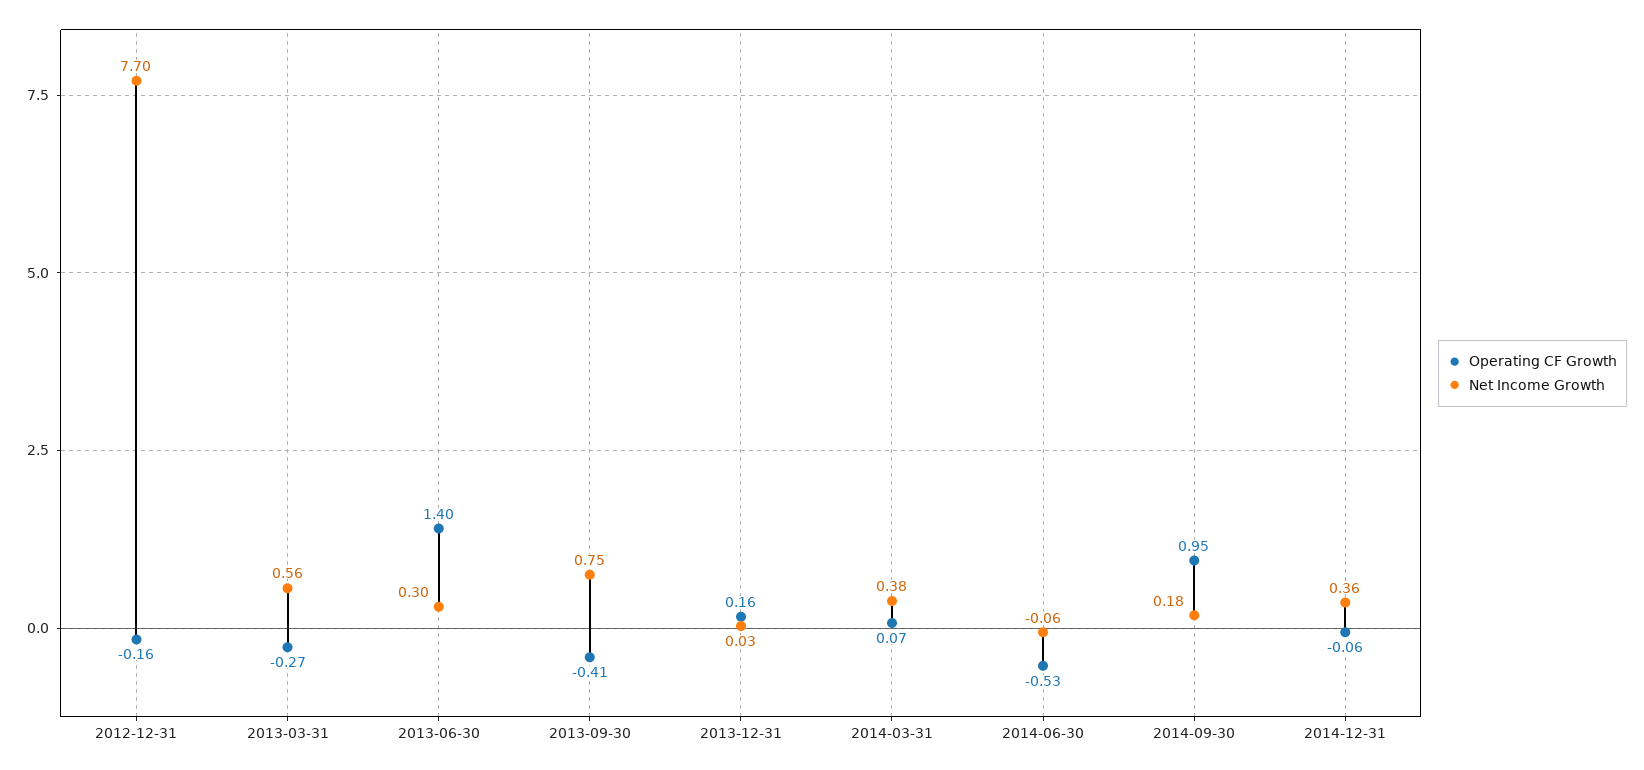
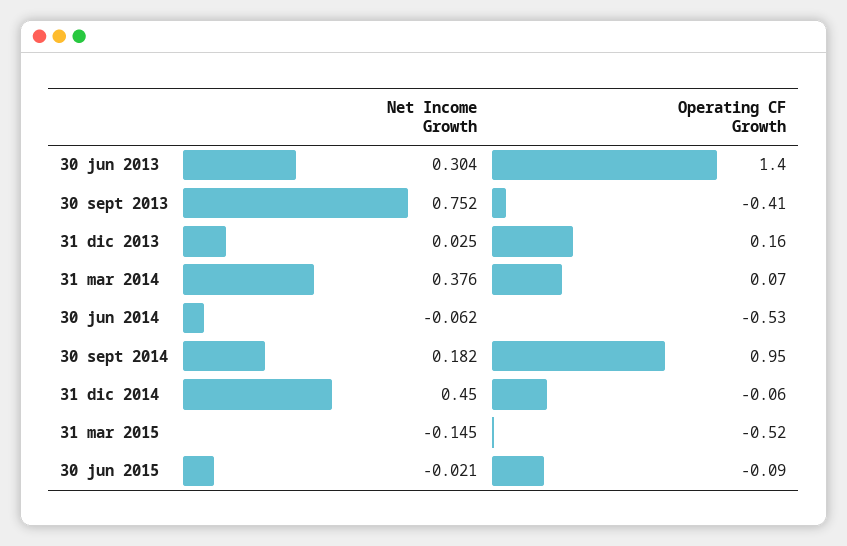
Operating CF Growth, 2012-12-31: -0.16 -> none
Net Income Growth, 2012-12-31: 7.7 -> none
Operating CF Growth, 2013-03-31: -0.27 -> none
Net Income Growth, 2013-03-31: 0.56 -> none
Net Income Growth, 2014-12-31: 0.36 -> 0.45
Net Income Growth, 31 mar 2015: none -> -0.145
Operating CF Growth, 31 mar 2015: none -> -0.52
Net Income Growth, 30 jun 2015: none -> -0.021
Operating CF Growth, 30 jun 2015: none -> -0.09

